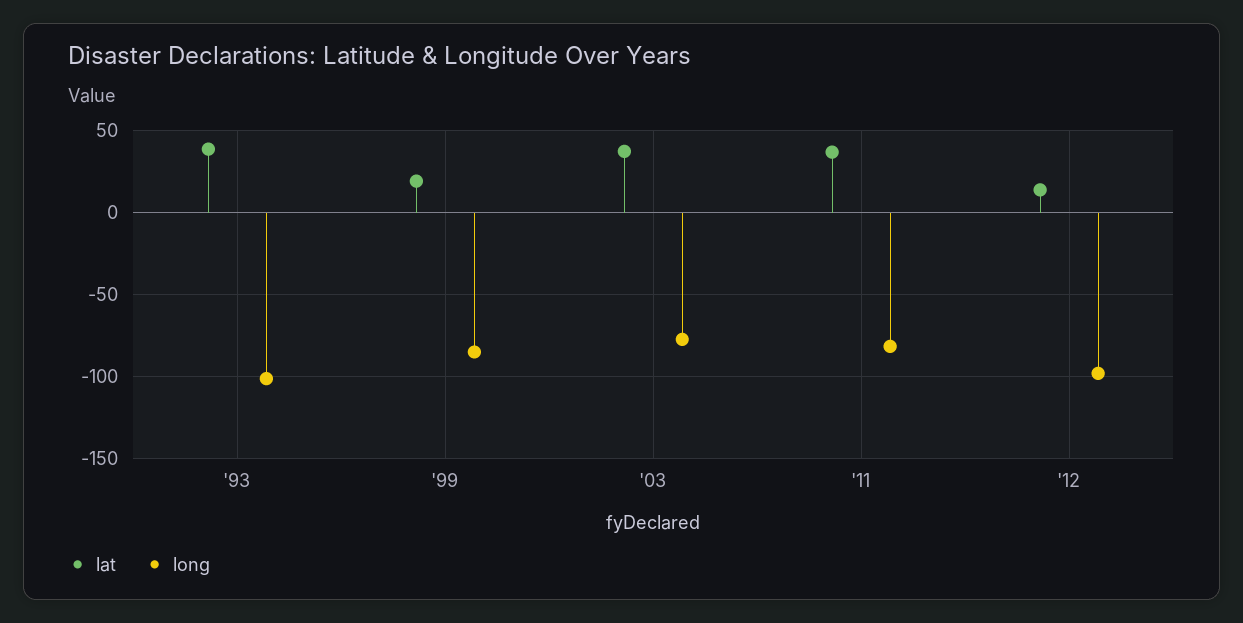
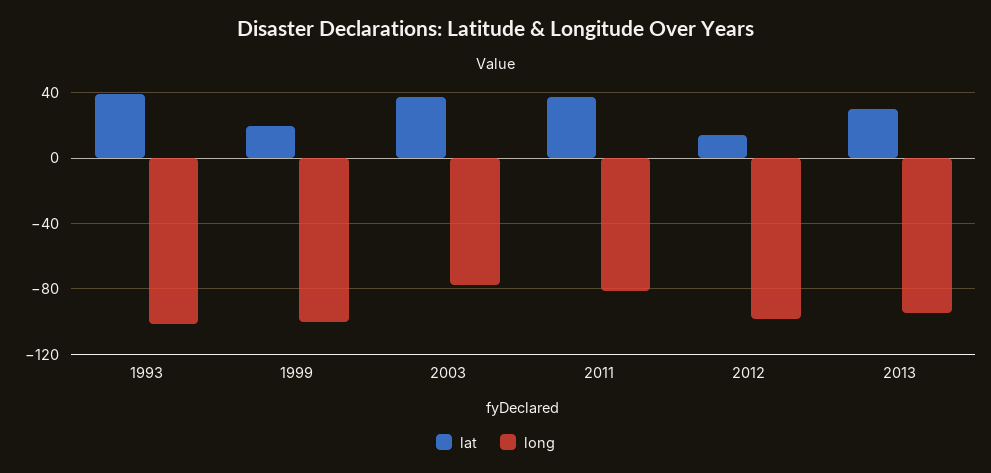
long, '99: -85 -> -100
lat, 2013: none -> 30
long, 2013: none -> -95

